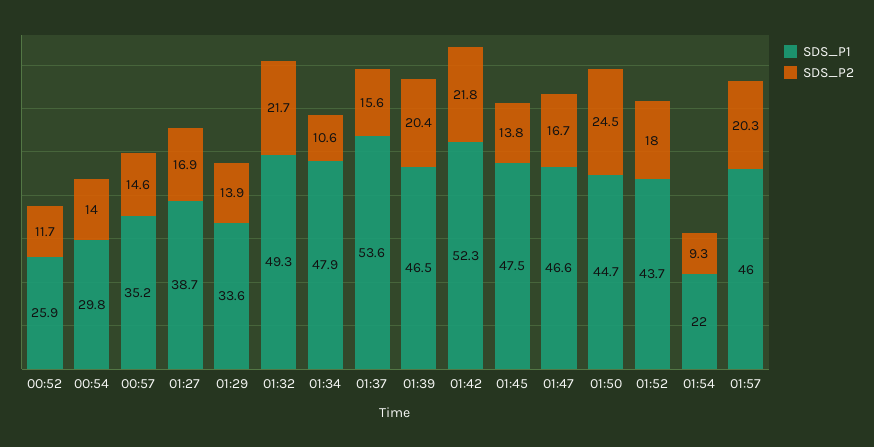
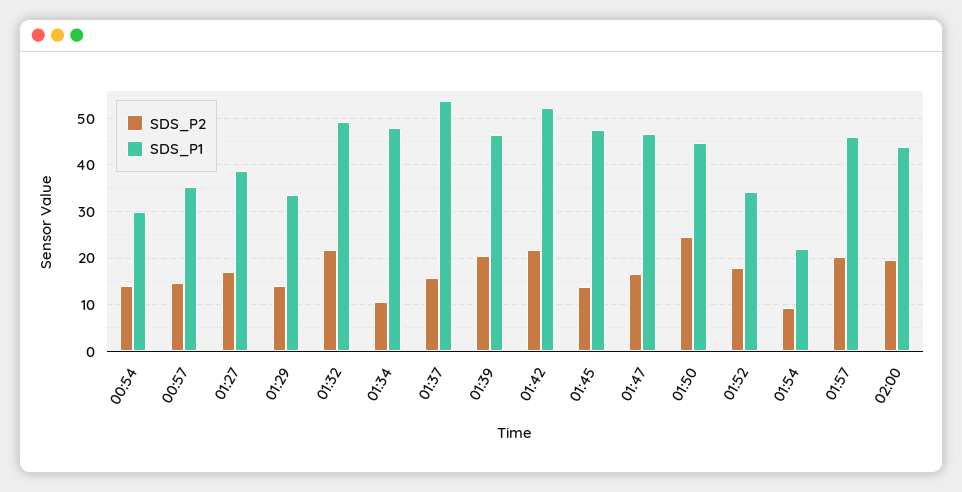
SDS_P1, 00:52: 25.9 -> none
SDS_P2, 00:52: 11.7 -> none
SDS_P1, 01:52: 43.7 -> 34
SDS_P2, 02:00: none -> 20
SDS_P1, 02:00: none -> 44

